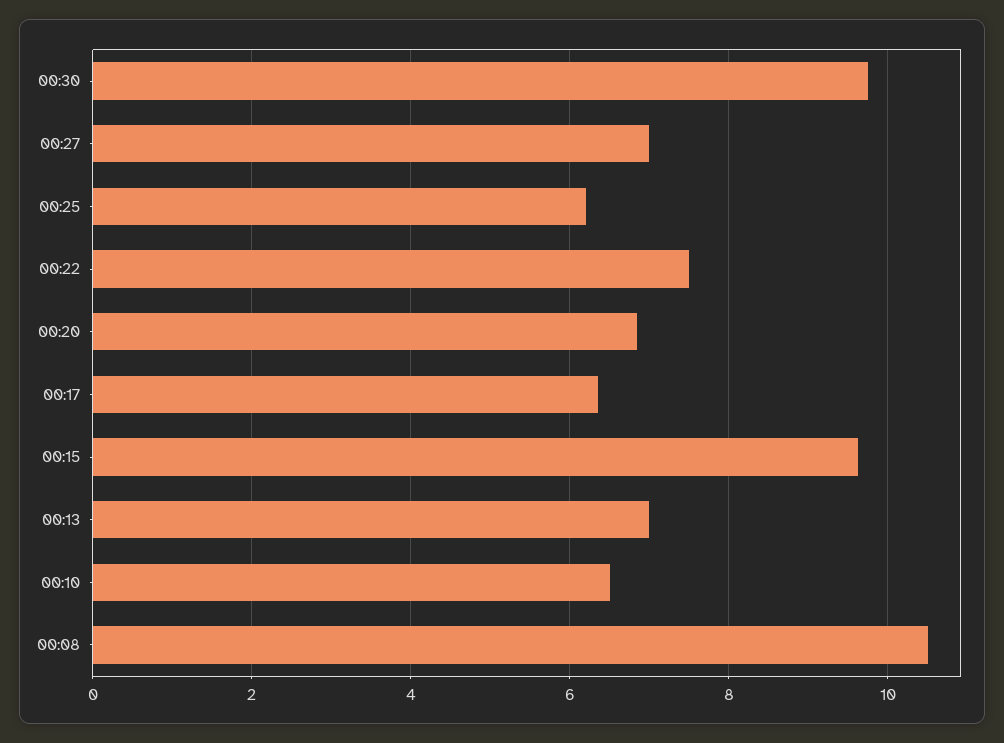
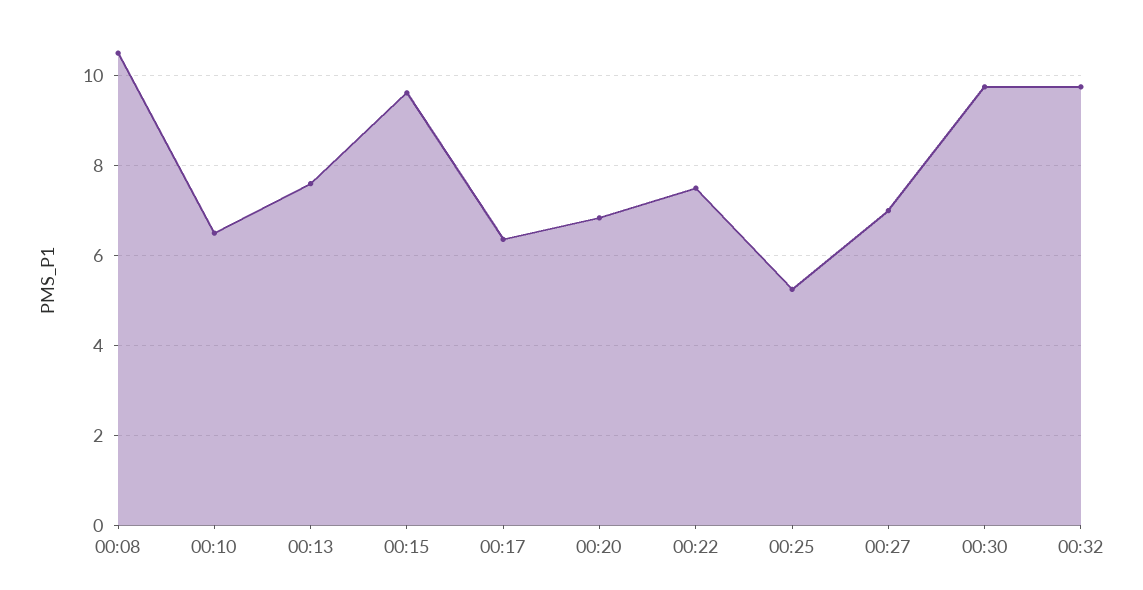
00:25: 6.2 -> 5.2
00:13: 7 -> 7.6
00:32: none -> 9.8

